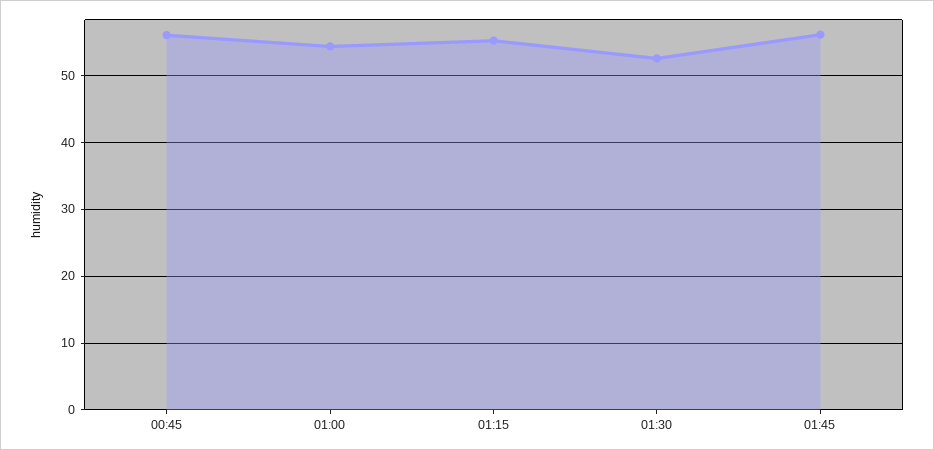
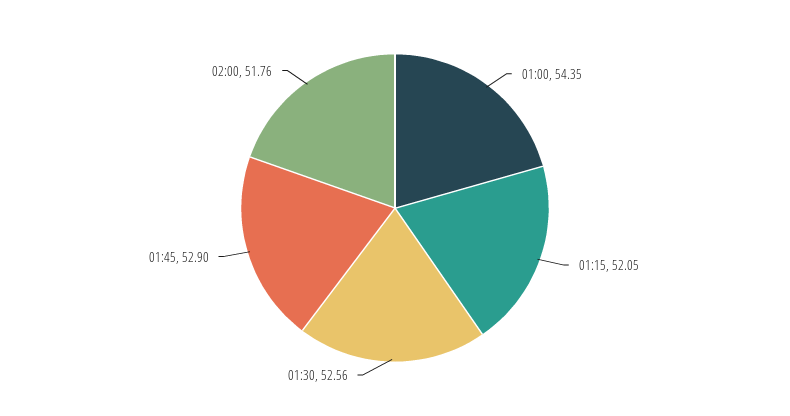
00:45: 56 -> none
01:15: 55 -> 52.05
01:45: 56 -> 52.9
02:00: none -> 51.76

